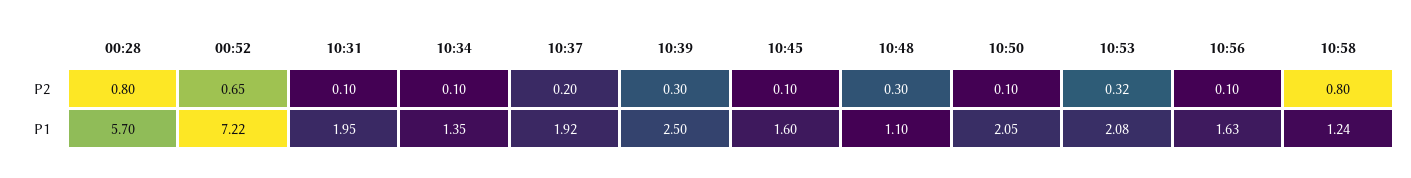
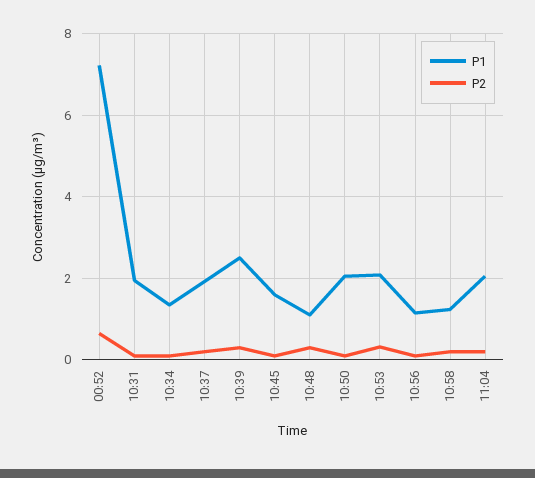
P2, 00:28: 0.8 -> none
P2, 10:58: 0.8 -> 0.2
P1, 00:28: 5.7 -> none
P1, 10:56: 1.63 -> 1.2
P1, 11:04: none -> 2
P2, 11:04: none -> 0.2

